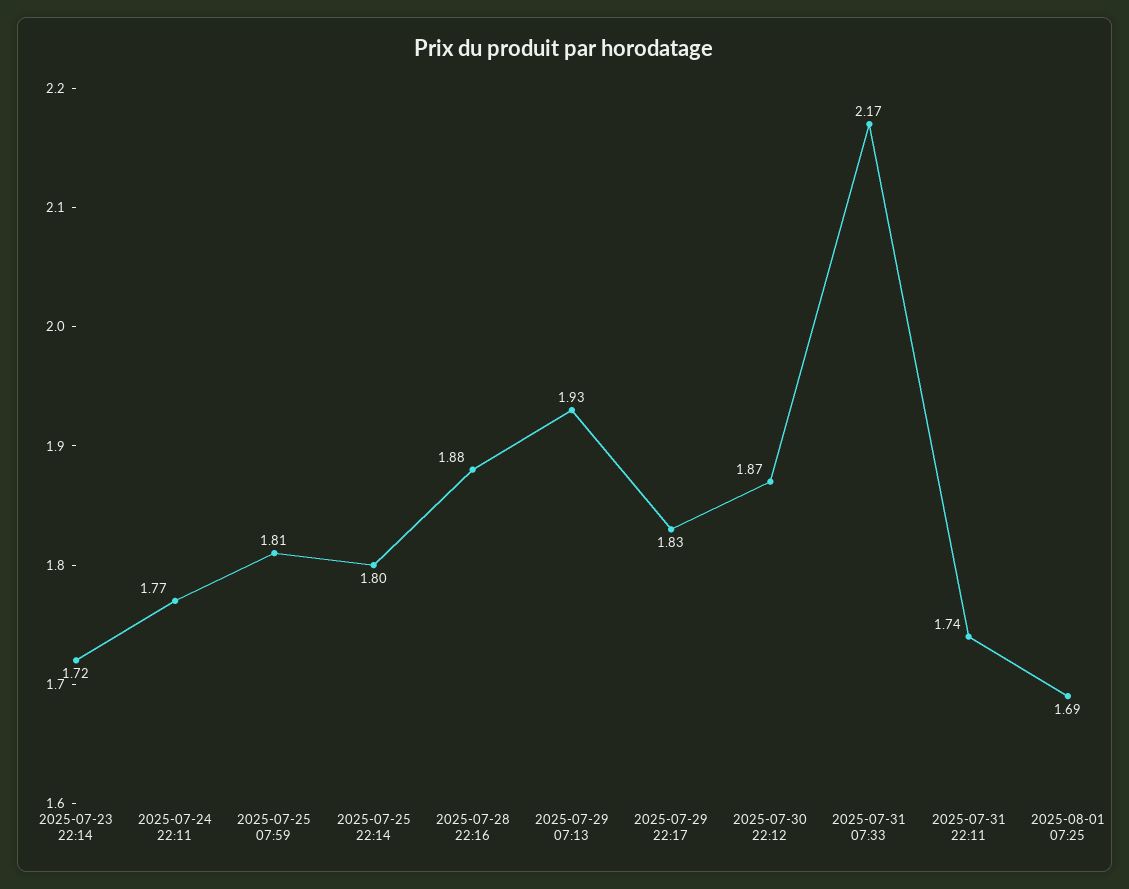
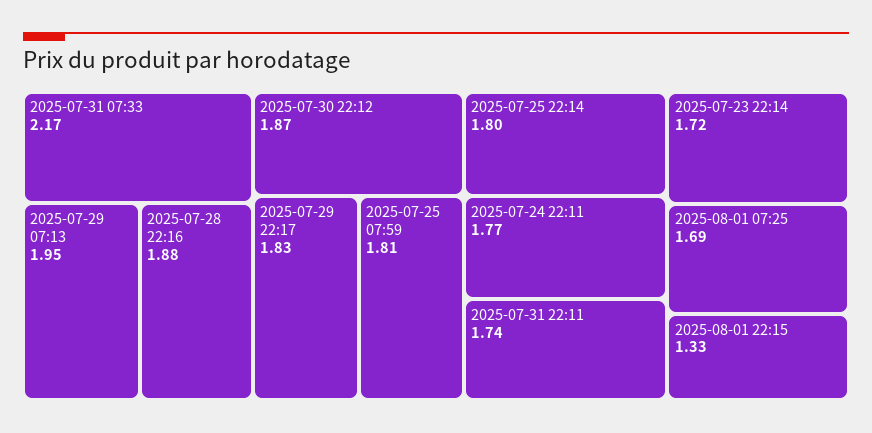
2025-07-29 07:13: 1.93 -> 1.95
2025-08-01 22:15: none -> 1.33

